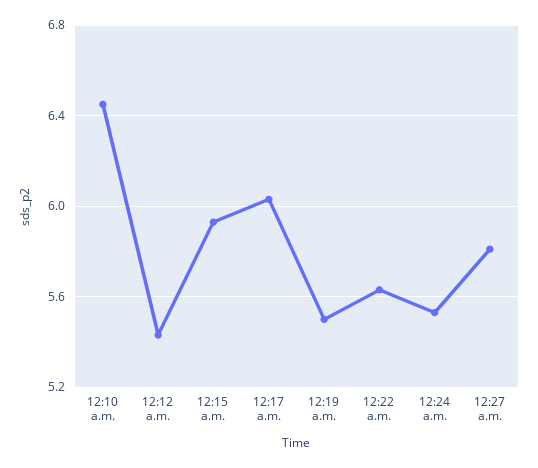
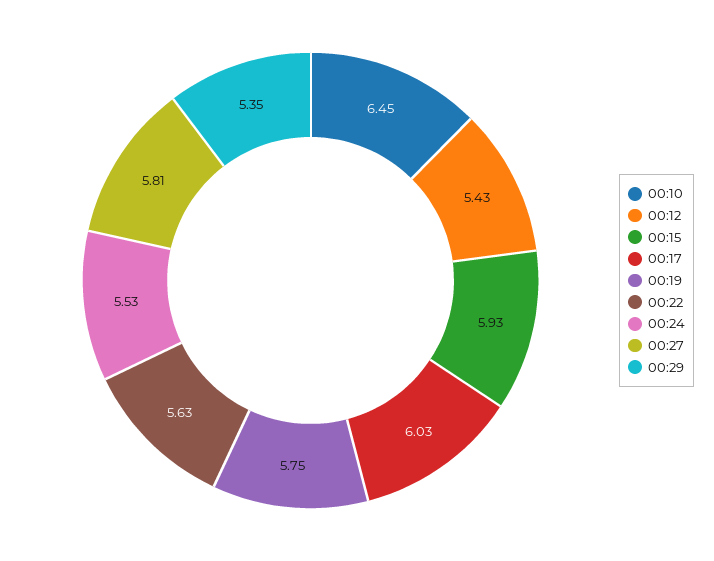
12:19 a.m.: 5.5 -> 5.75
00:29: none -> 5.35

